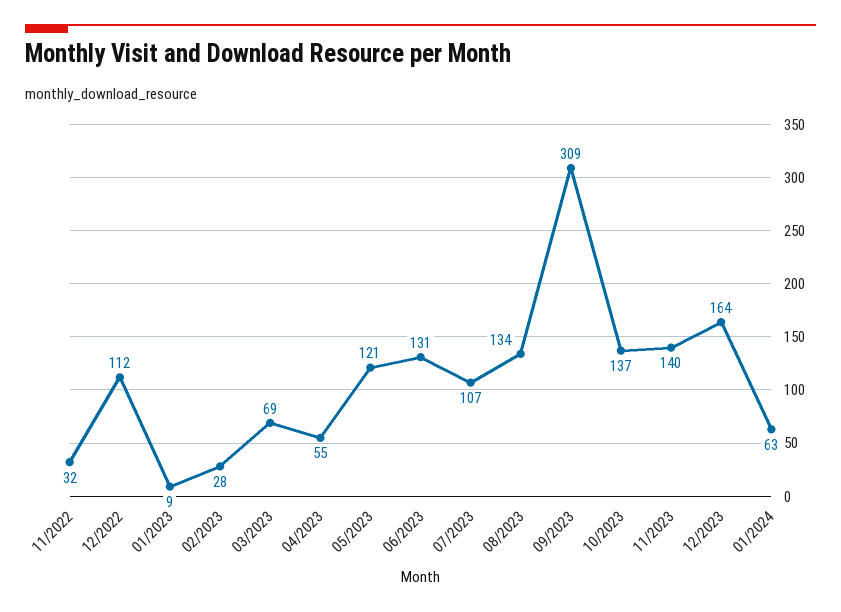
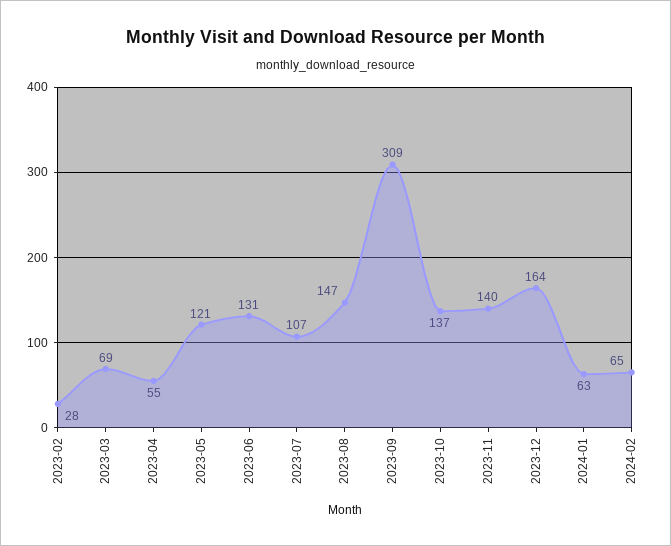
11/2022: 32 -> none
12/2022: 112 -> none
01/2023: 9 -> none
08/2023: 134 -> 147
2024-02: none -> 65

